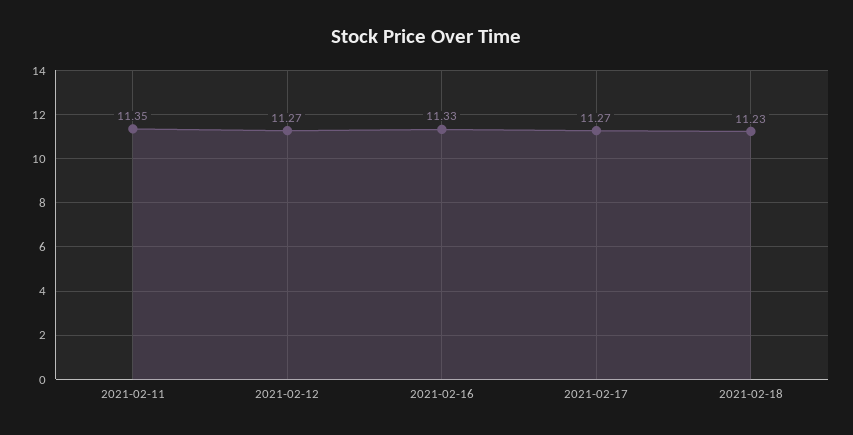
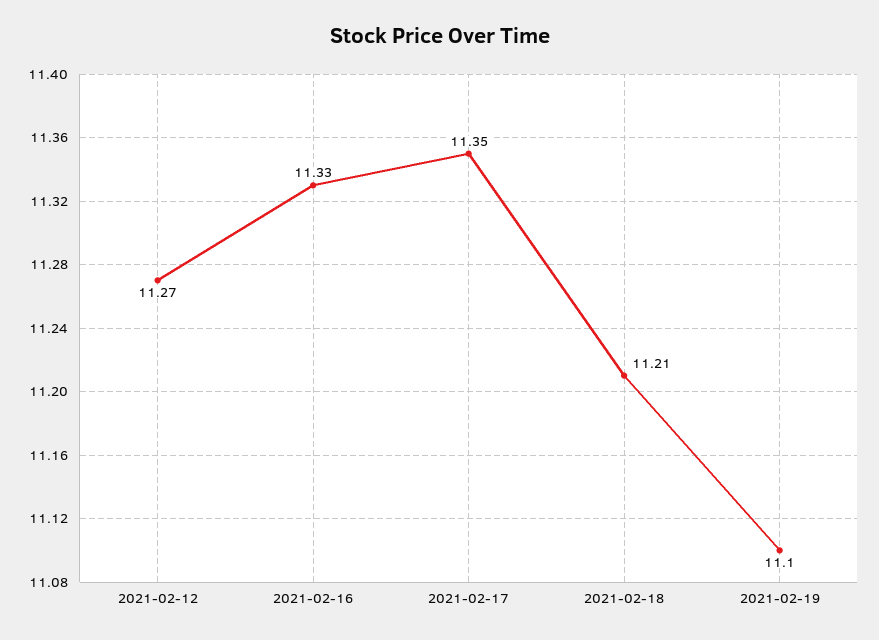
2021-02-11: 11.35 -> none
2021-02-17: 11.27 -> 11.35
2021-02-18: 11.23 -> 11.21
2021-02-19: none -> 11.1

